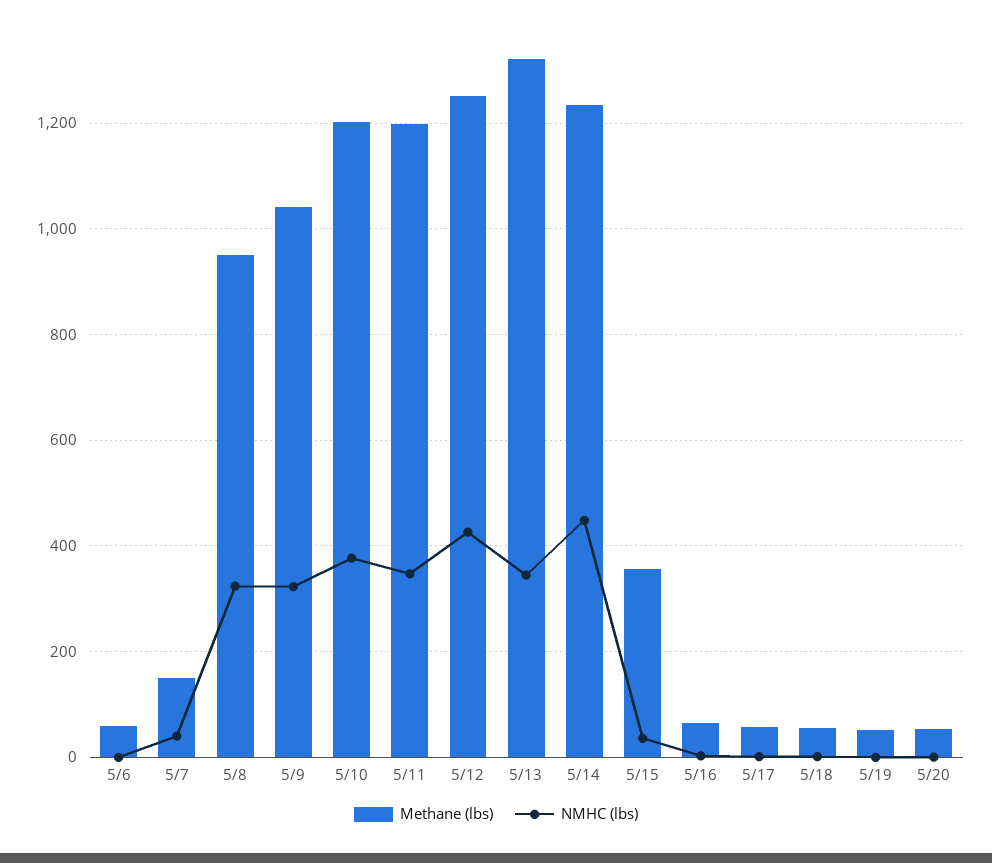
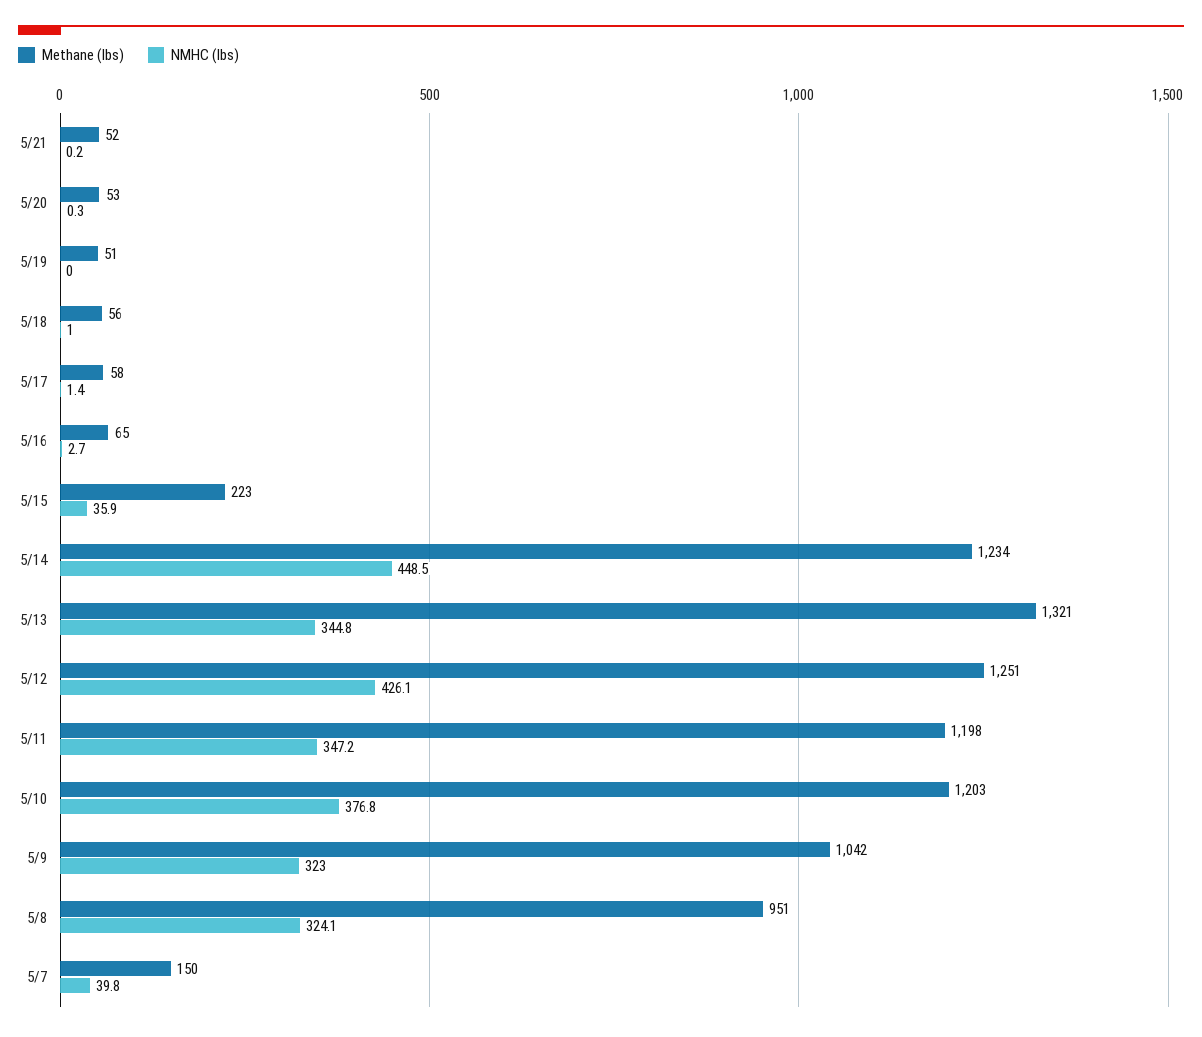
Methane (lbs), 5/6: 60 -> none
NMHC (lbs), 5/6: 0 -> none
Methane (lbs), 5/15: 360 -> 223
Methane (lbs), 5/21: none -> 52
NMHC (lbs), 5/21: none -> 0.2

